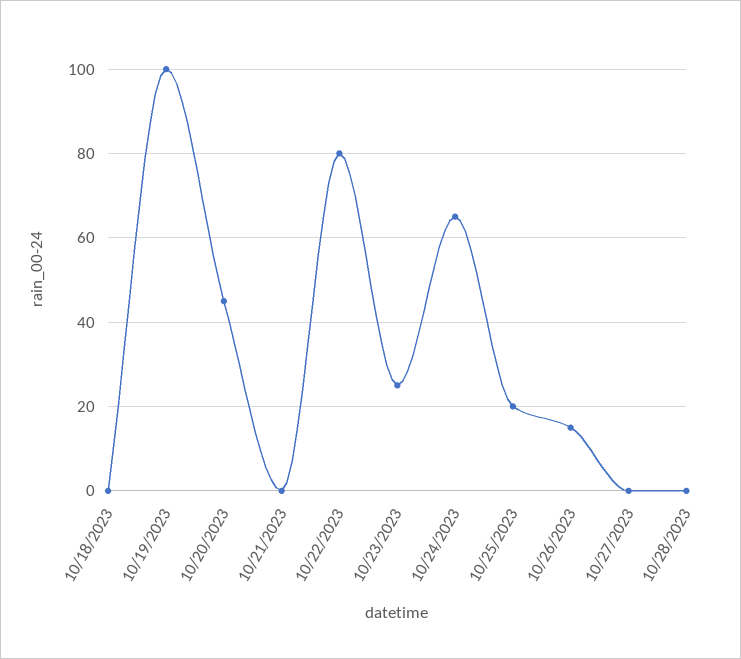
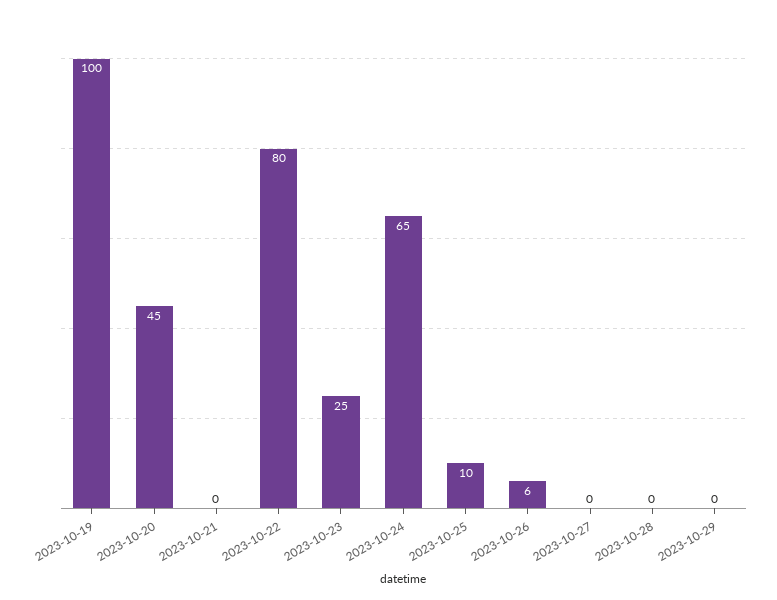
10/18/2023: 0 -> none
10/25/2023: 20 -> 10
10/26/2023: 15 -> 6
2023-10-29: none -> 0

